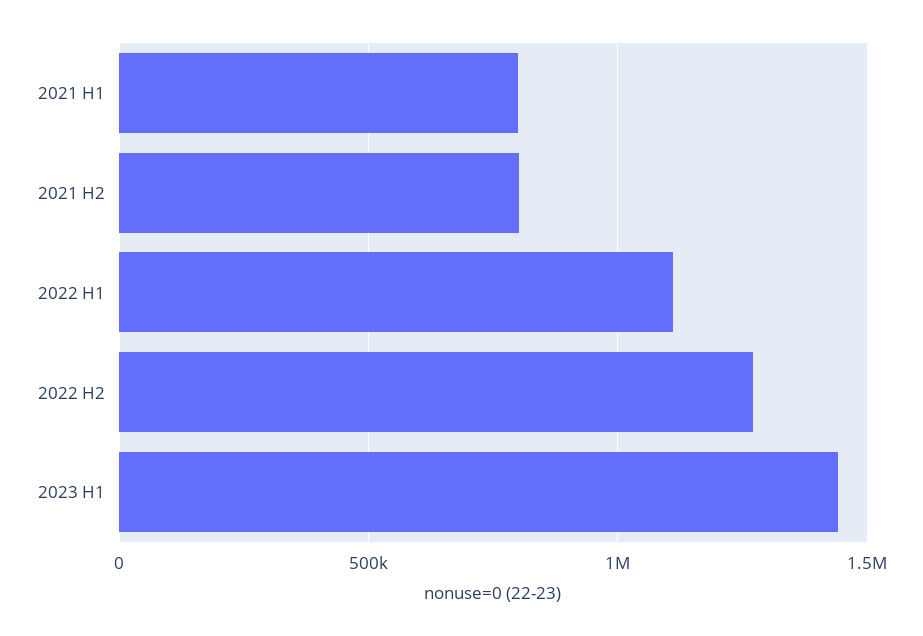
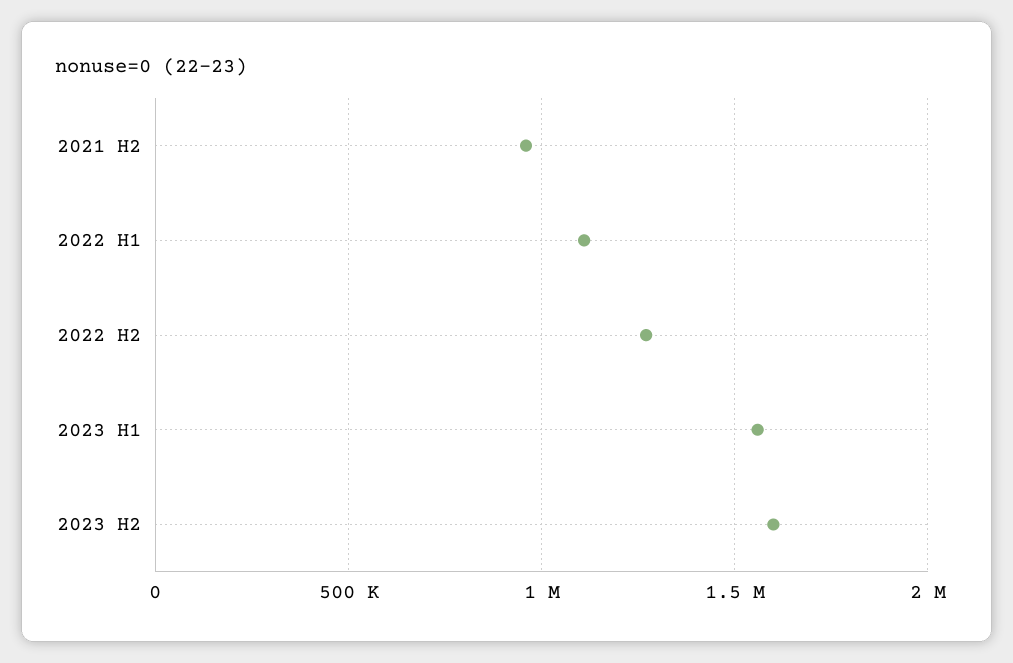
2021 H1: 800000 -> none
2021 H2: 800000 -> 950000
2023 H1: 1450000 -> 1550000
2023 H2: none -> 1600000

